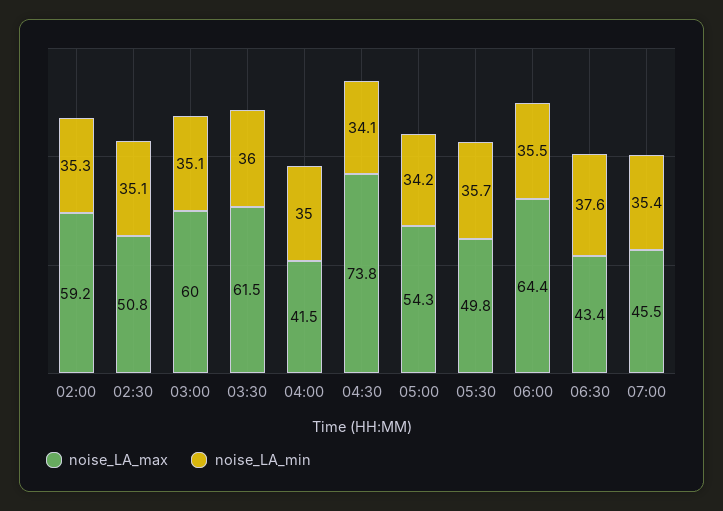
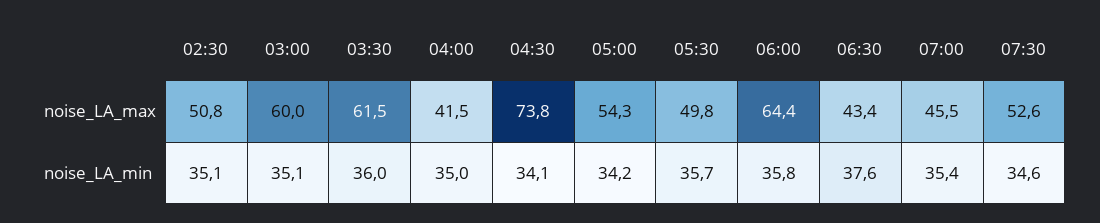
noise_LA_max, 02:00: 59.2 -> none
noise_LA_min, 02:00: 35.3 -> none
noise_LA_min, 06:00: 35.5 -> 35.8
noise_LA_max, 07:30: none -> 52.6
noise_LA_min, 07:30: none -> 34.6

